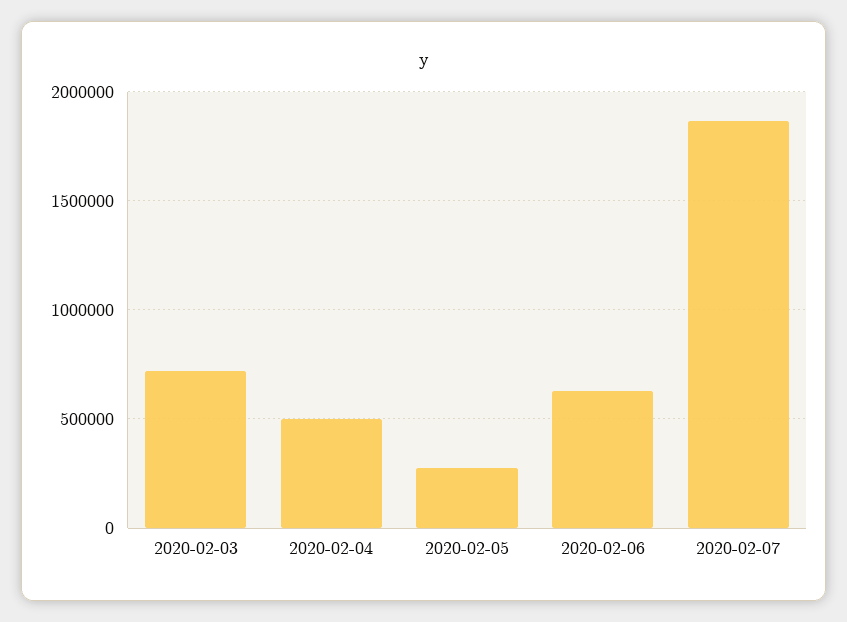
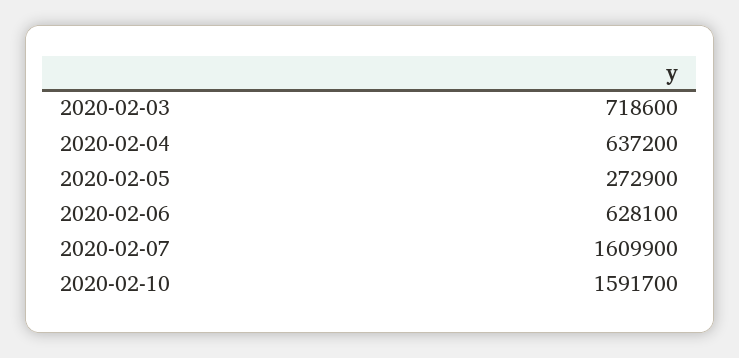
2020-02-04: 500000 -> 637200
2020-02-07: 1850000 -> 1609900
2020-02-10: none -> 1591700

